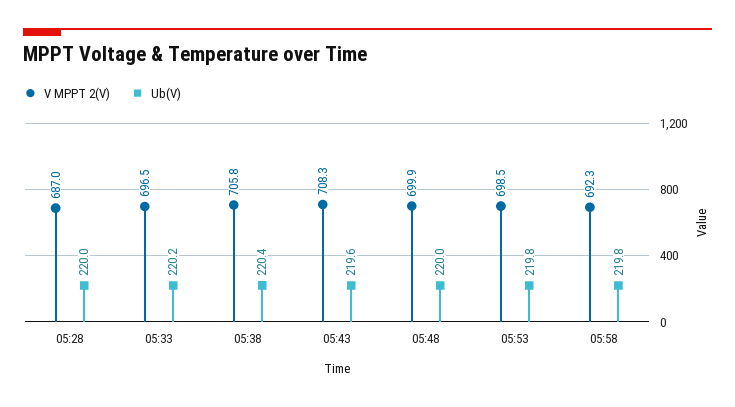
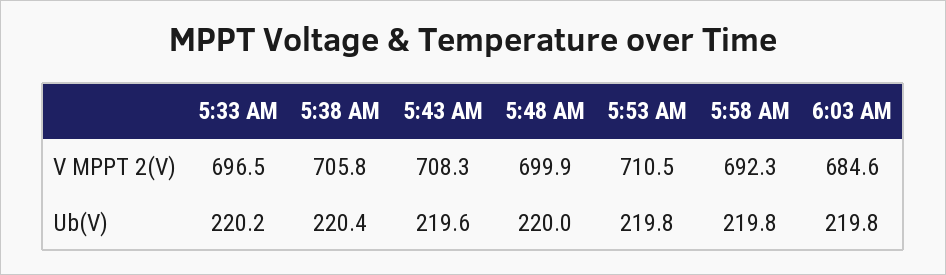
V MPPT 2(V), 05:28: 687 -> none
Ub(V), 05:28: 220 -> none
V MPPT 2(V), 05:53: 698.5 -> 710.5
V MPPT 2(V), 6:03 AM: none -> 684.6
Ub(V), 6:03 AM: none -> 219.8

